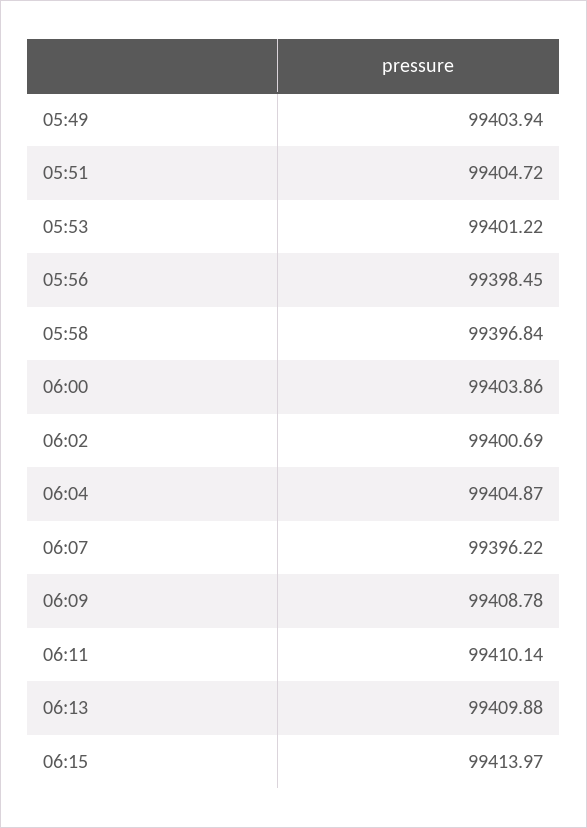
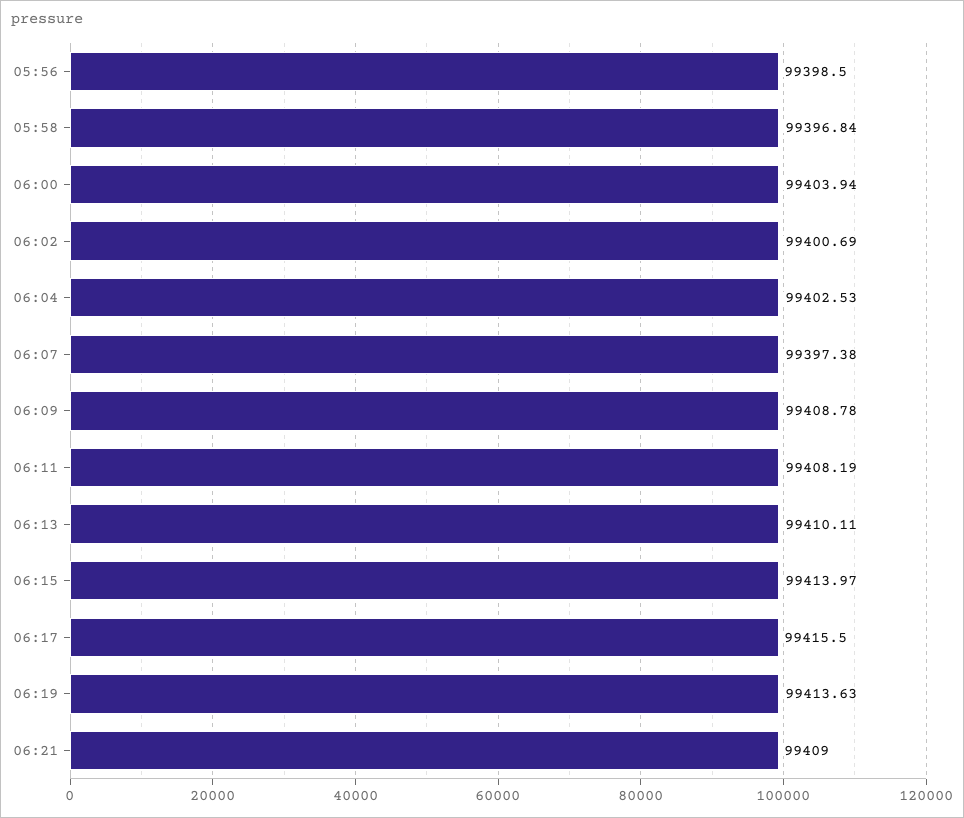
05:49: 99403.94 -> none
05:51: 99404.72 -> none
05:53: 99401.22 -> none
05:56: 99398.45 -> 99398.5
06:00: 99403.86 -> 99403.94
06:04: 99404.87 -> 99402.53
06:07: 99396.22 -> 99397.38
06:11: 99410.14 -> 99408.19
06:13: 99409.88 -> 99410.11
06:17: none -> 99415.5
06:19: none -> 99413.63
06:21: none -> 99409

